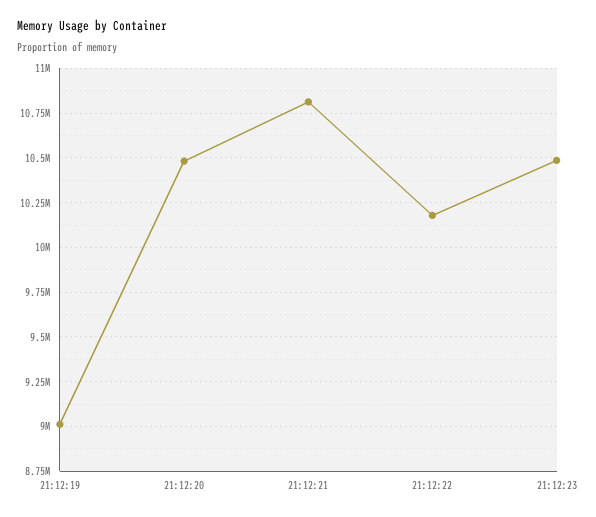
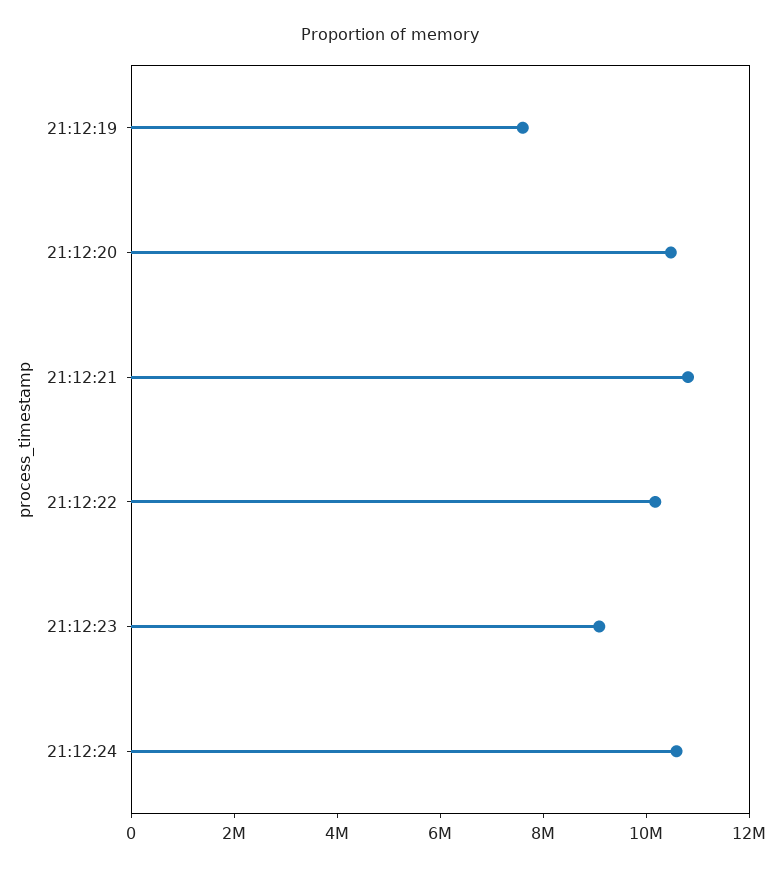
21:12:19: 9000000 -> 7500000
21:12:23: 10500000 -> 9000000
21:12:24: none -> 10500000

